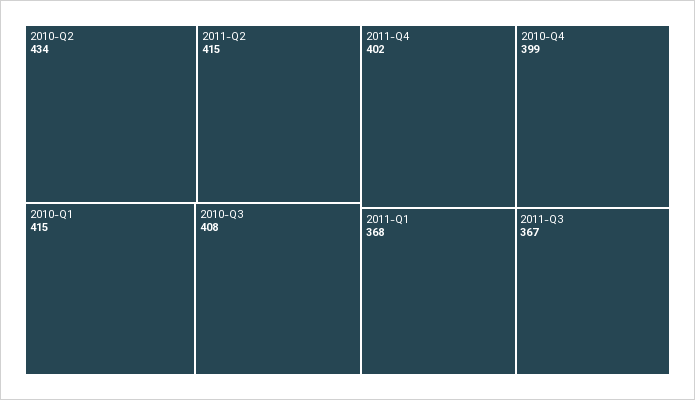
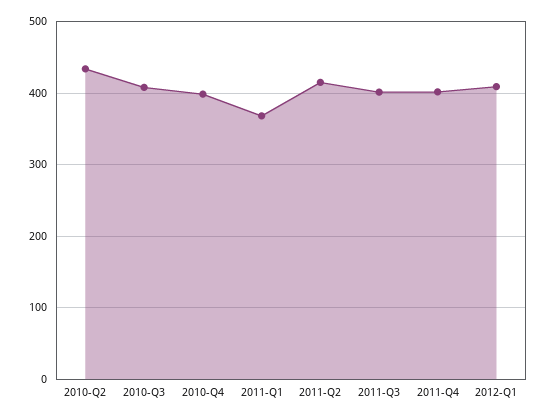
2010-Q1: 415 -> none
2011-Q3: 367 -> 400
2012-Q1: none -> 410

